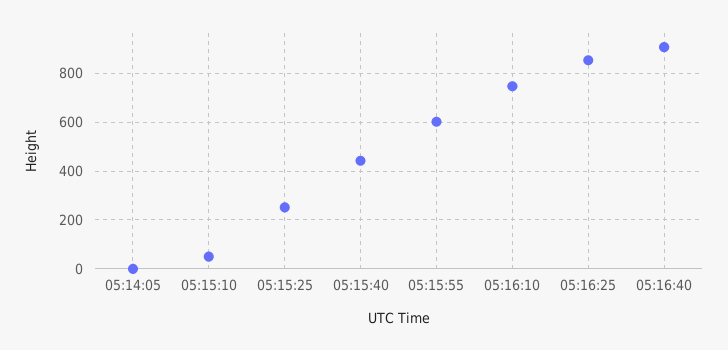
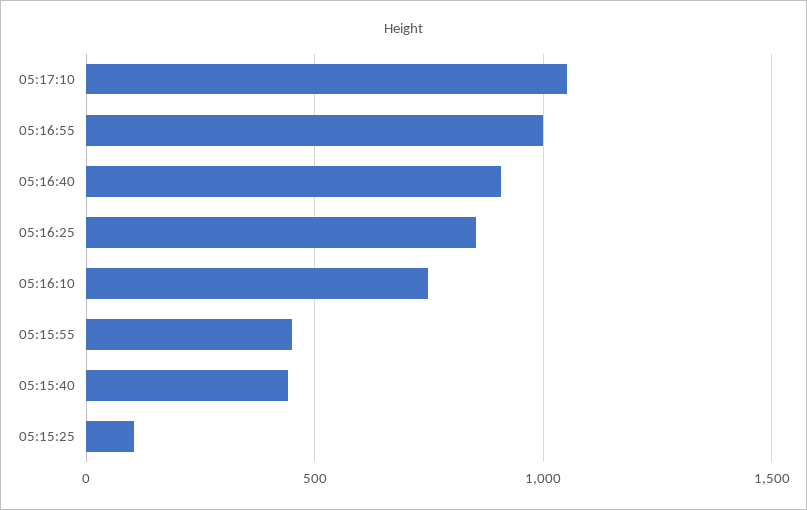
05:14:05: 0 -> none
05:15:10: 50 -> none
05:15:25: 250 -> 100
05:15:55: 600 -> 450
05:17:10: none -> 1050
05:16:55: none -> 1000

